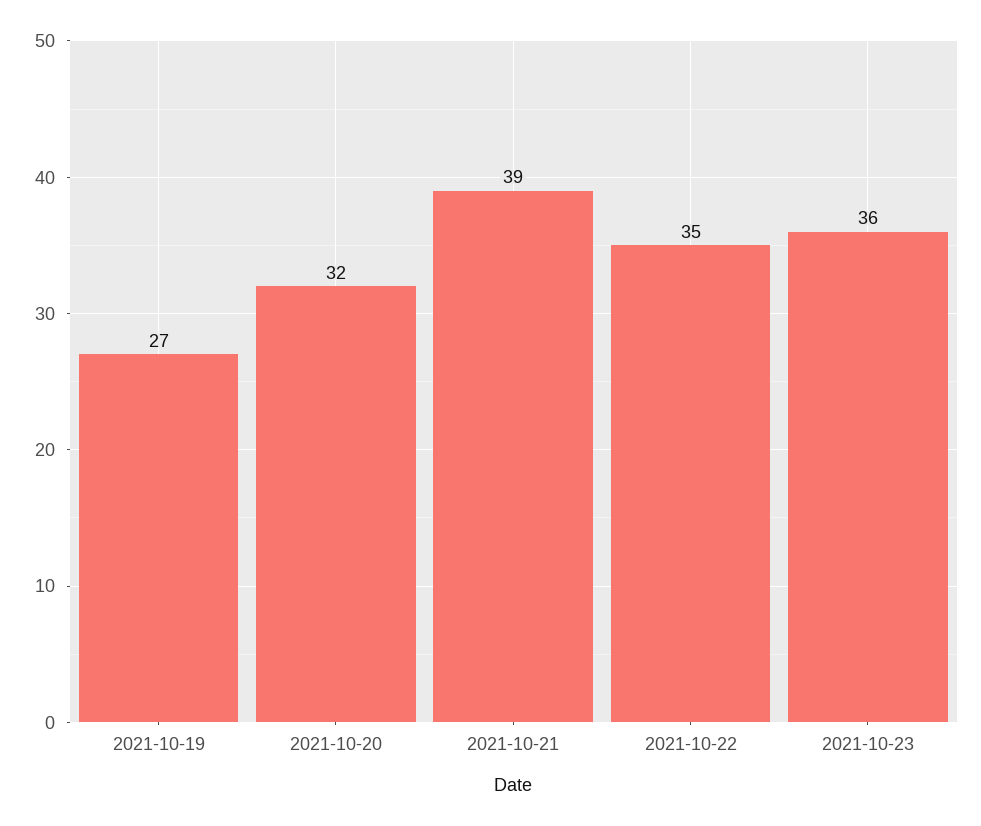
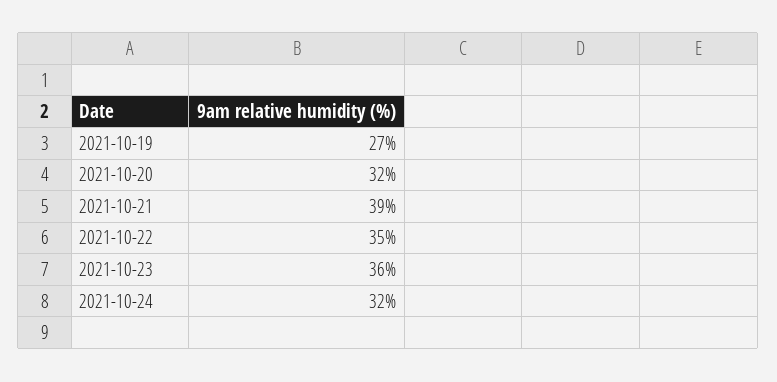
2021-10-24: none -> 32

